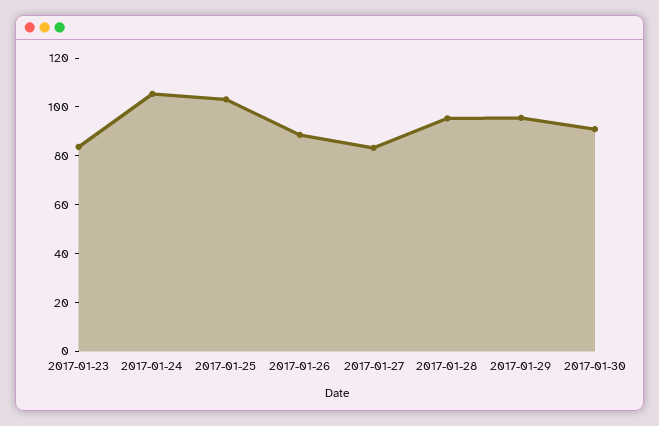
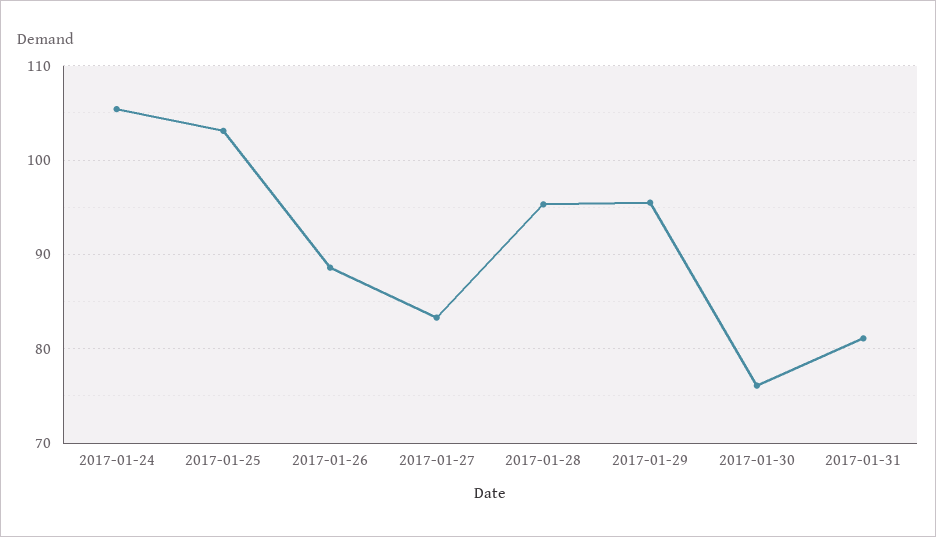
2017-01-23: 85 -> none
2017-01-30: 90 -> 76
2017-01-31: none -> 81

